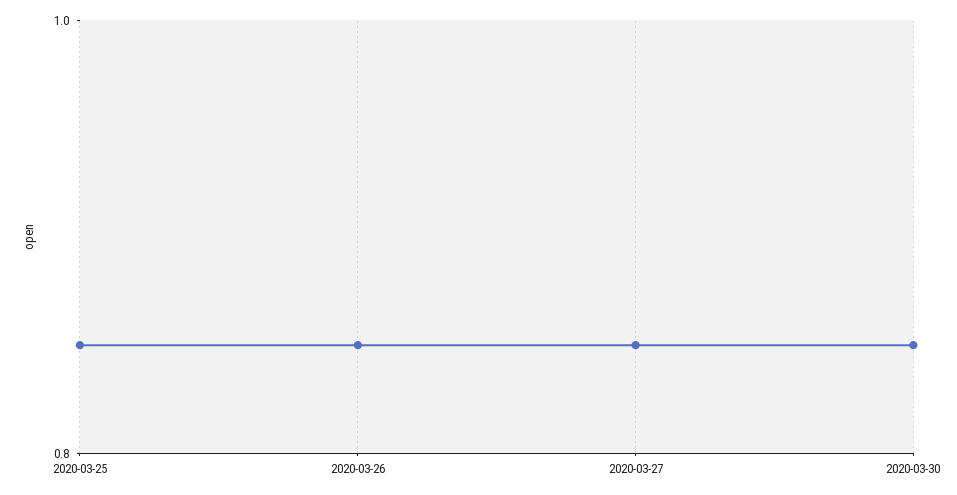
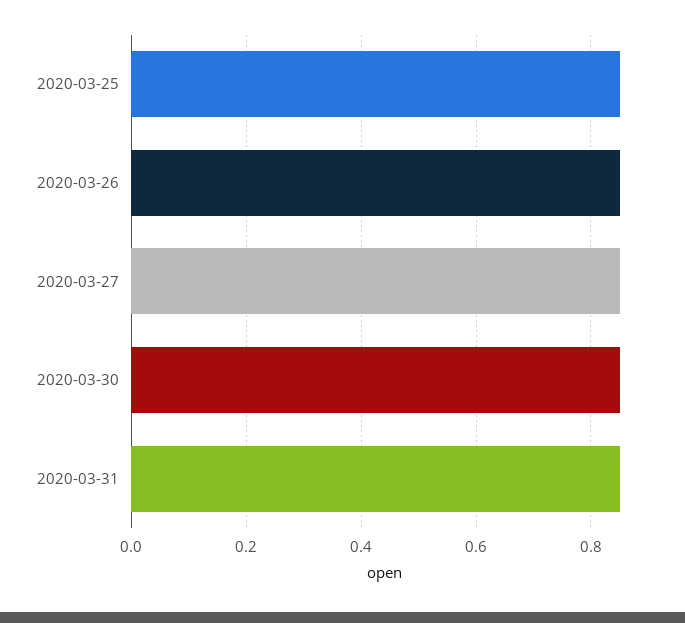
2020-03-31: none -> 0.85

